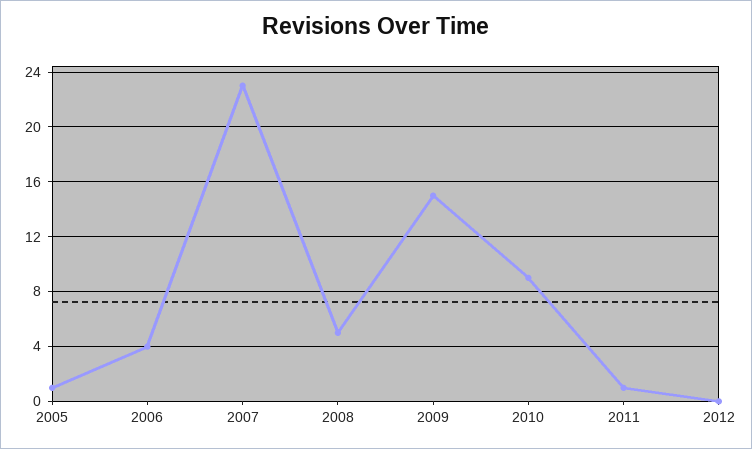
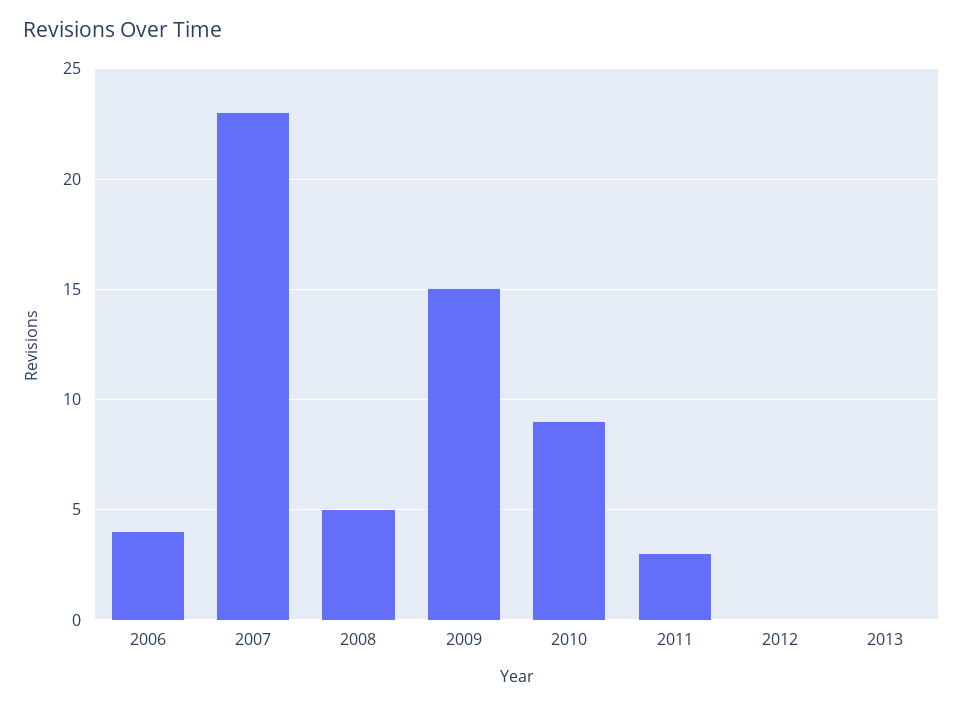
2005: 1 -> none
2011: 1 -> 3
2013: none -> 0

